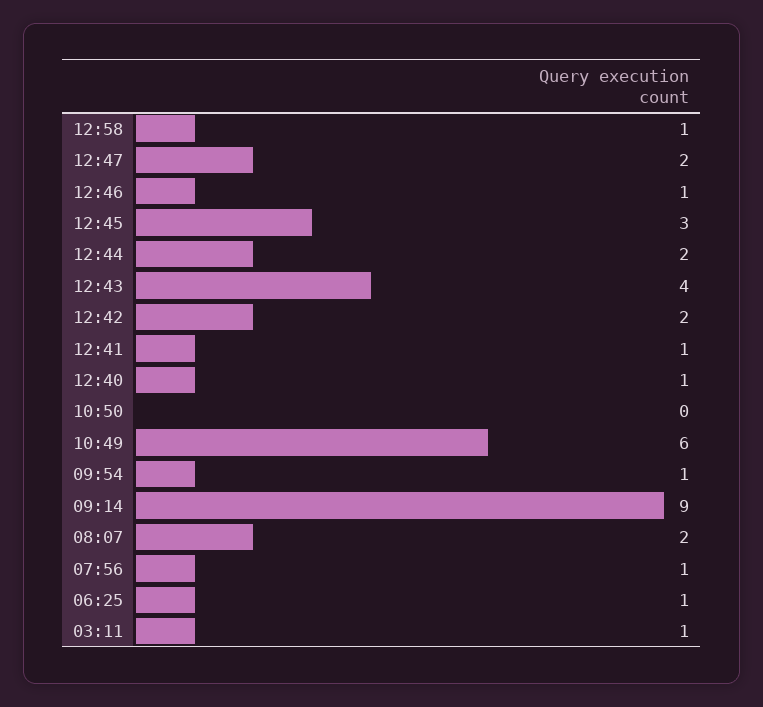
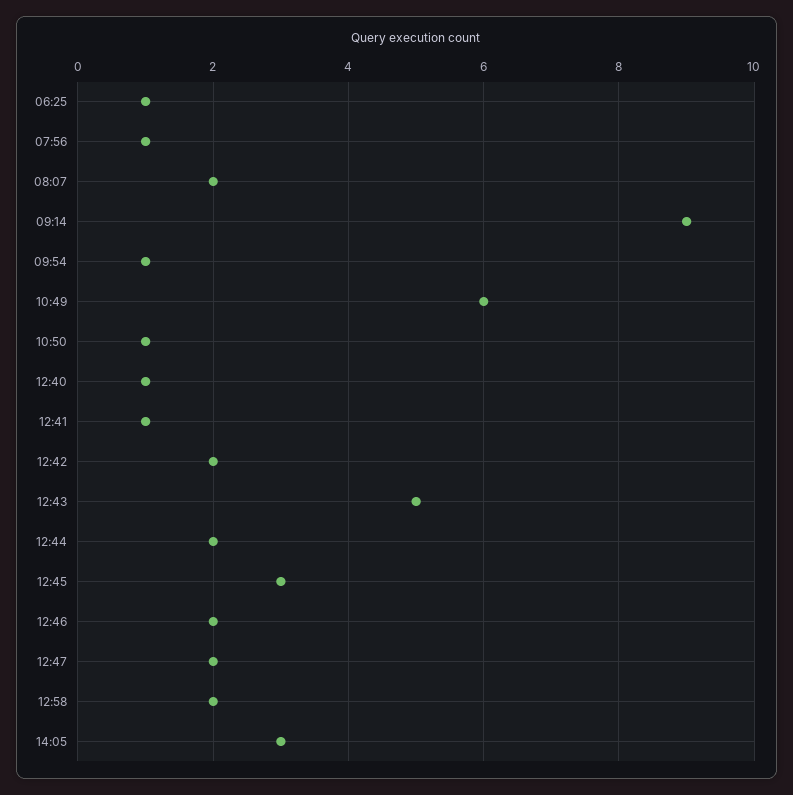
12:58: 1 -> 2
12:46: 1 -> 2
12:43: 4 -> 5
10:50: 0 -> 1
03:11: 1 -> none
14:05: none -> 3

